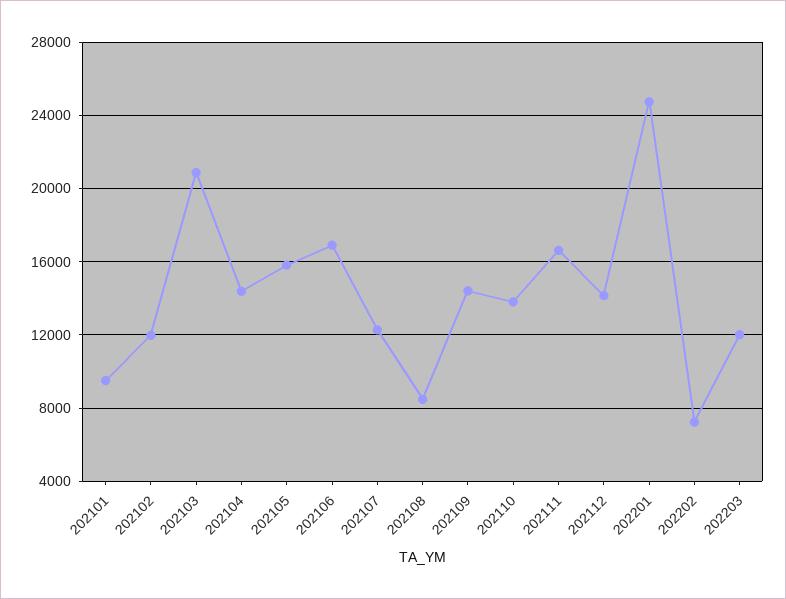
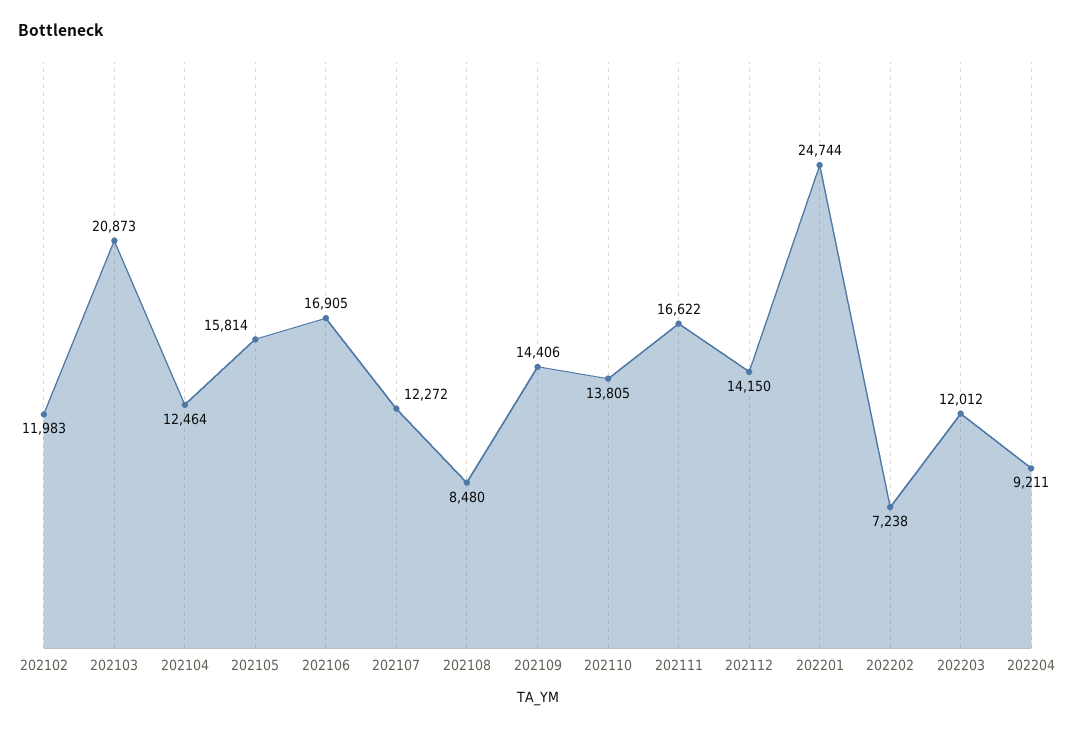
202101: 9500 -> none
202104: 14500 -> 12464
202204: none -> 9211

